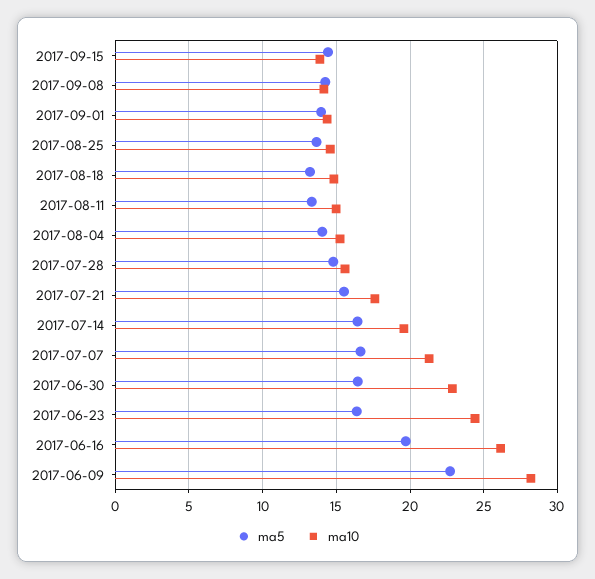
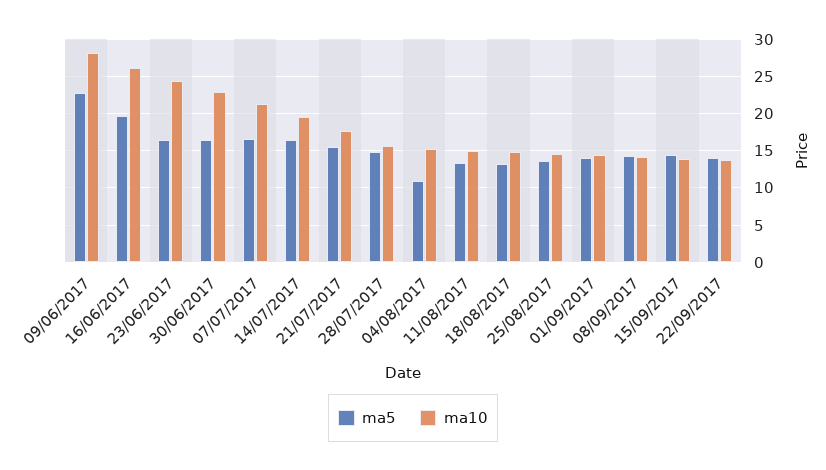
ma5, 2017-08-04: 14 -> 11
ma5, 22/09/2017: none -> 14
ma10, 22/09/2017: none -> 14

